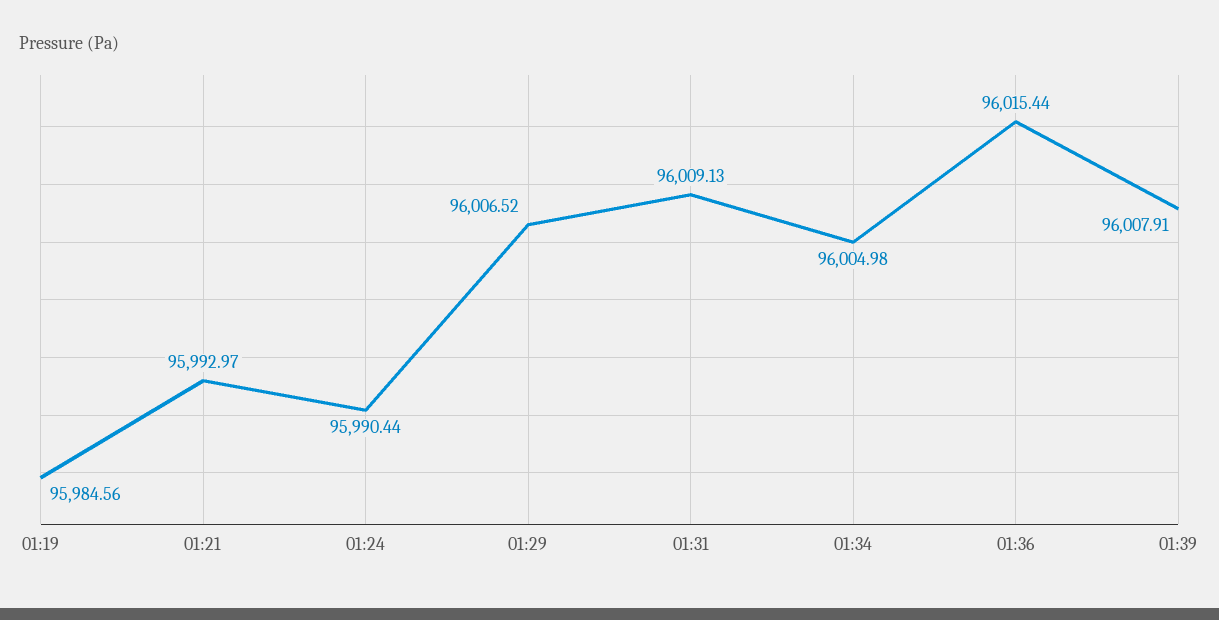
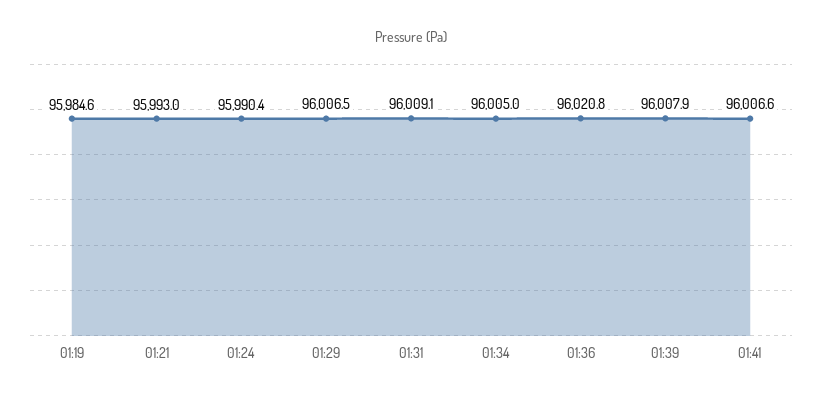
01:36: 96015.44 -> 96020.8
01:41: none -> 96006.6

